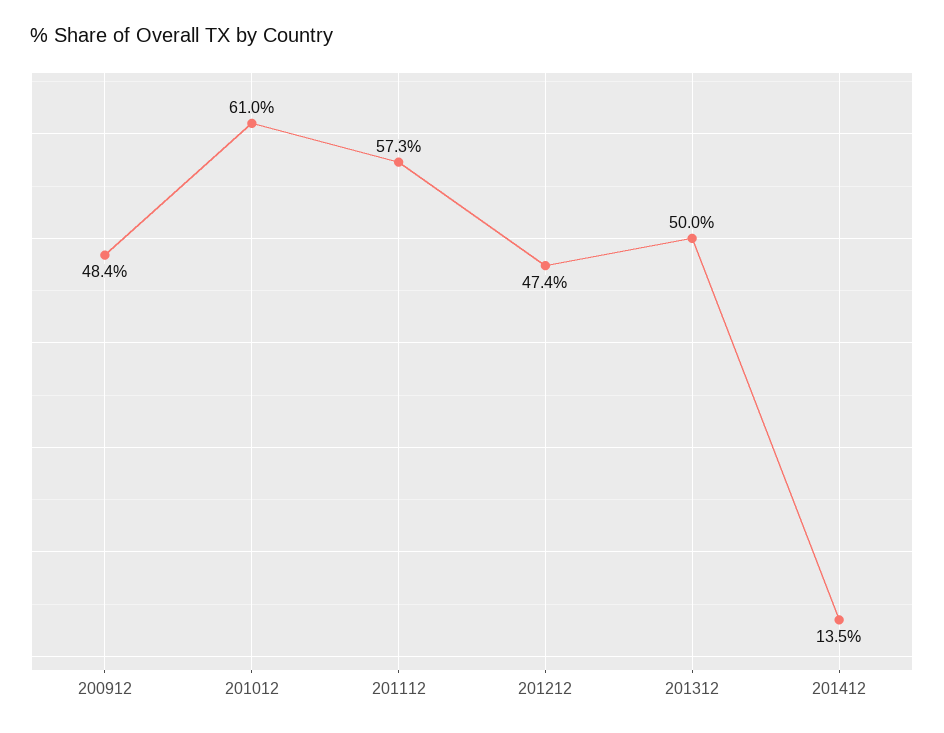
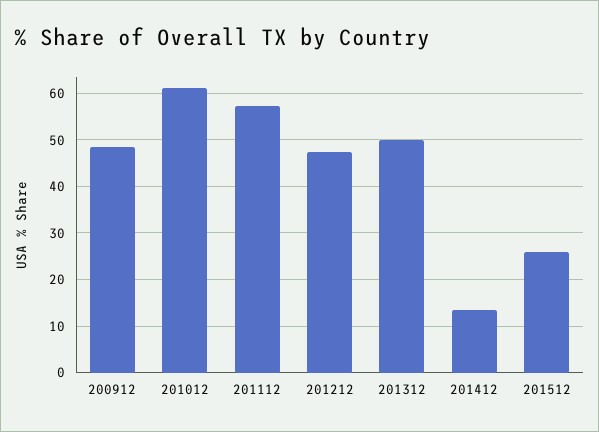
201512: none -> 26

